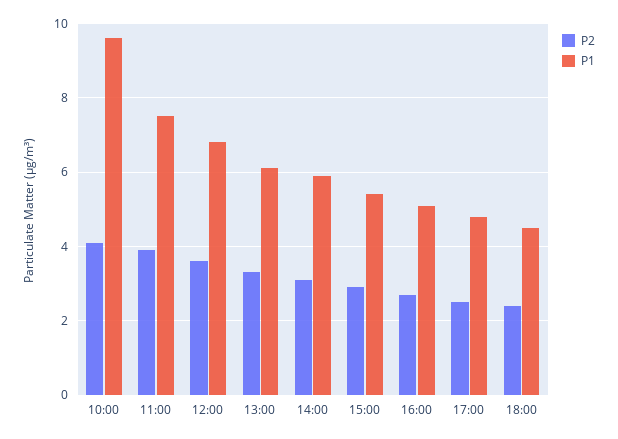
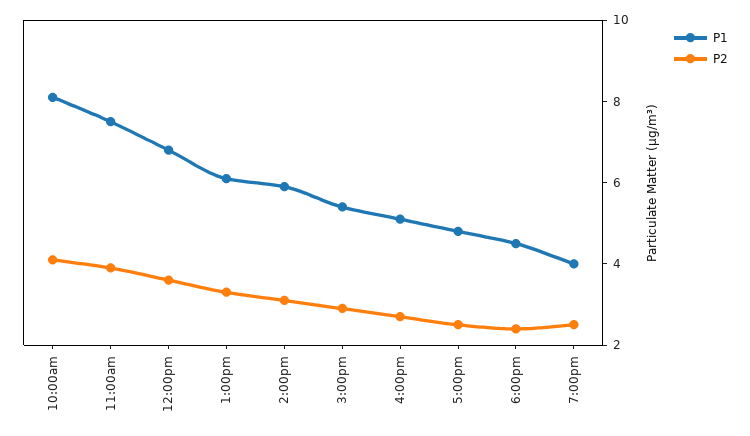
P1, 10:00: 9.5 -> 8
P1, 7:00pm: none -> 4
P2, 7:00pm: none -> 2.5

